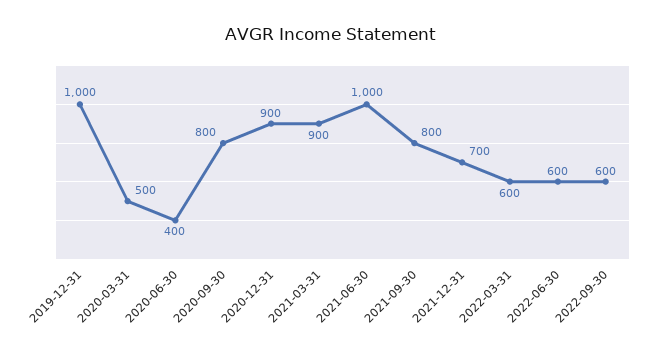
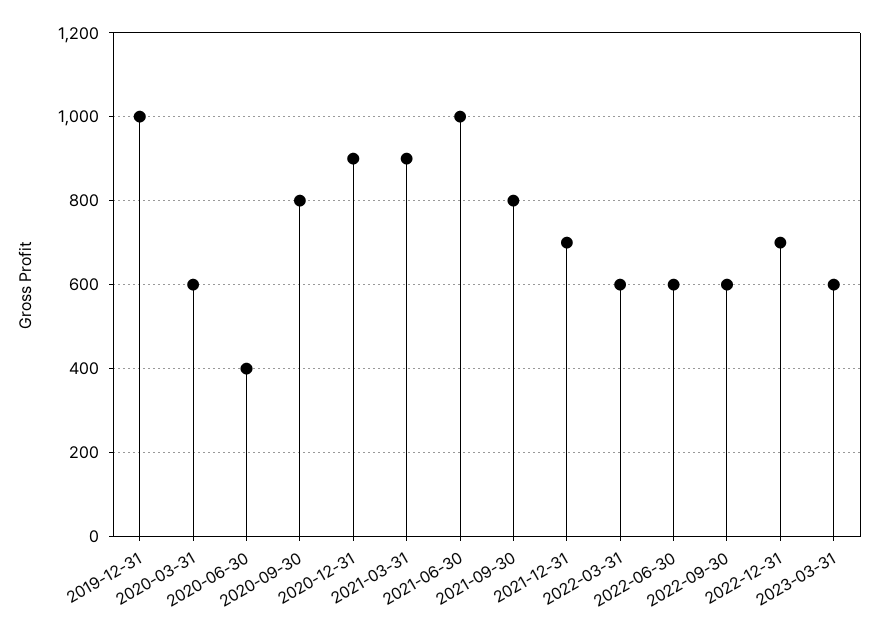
2020-03-31: 500 -> 600
2022-12-31: none -> 700
2023-03-31: none -> 600

